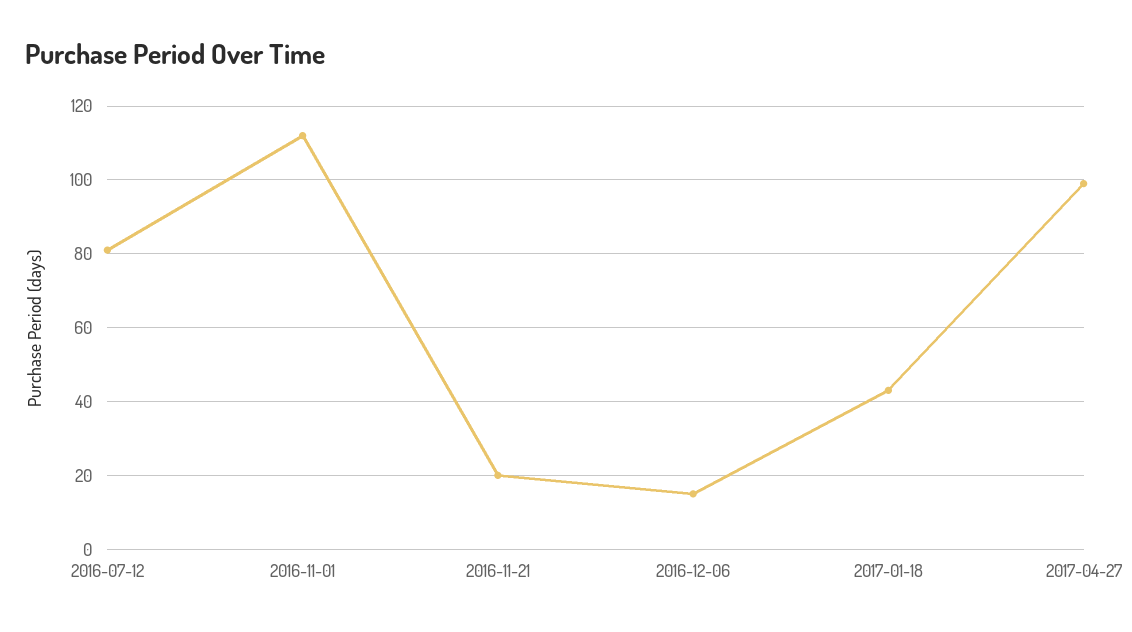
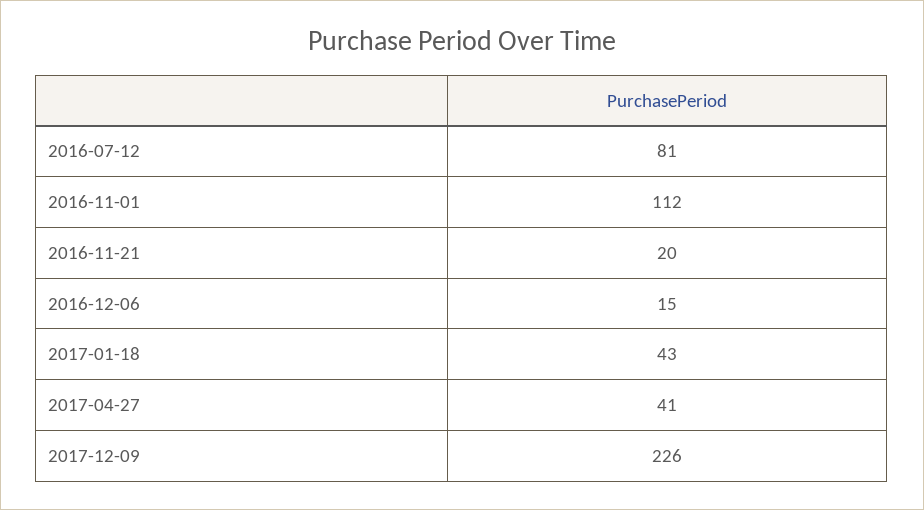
2017-04-27: 100 -> 41
2017-12-09: none -> 226

